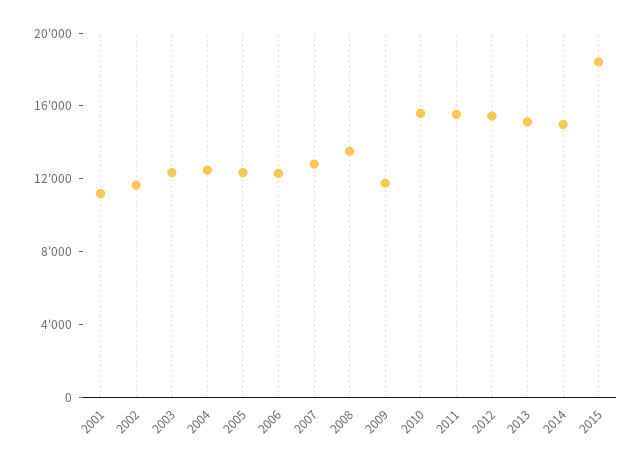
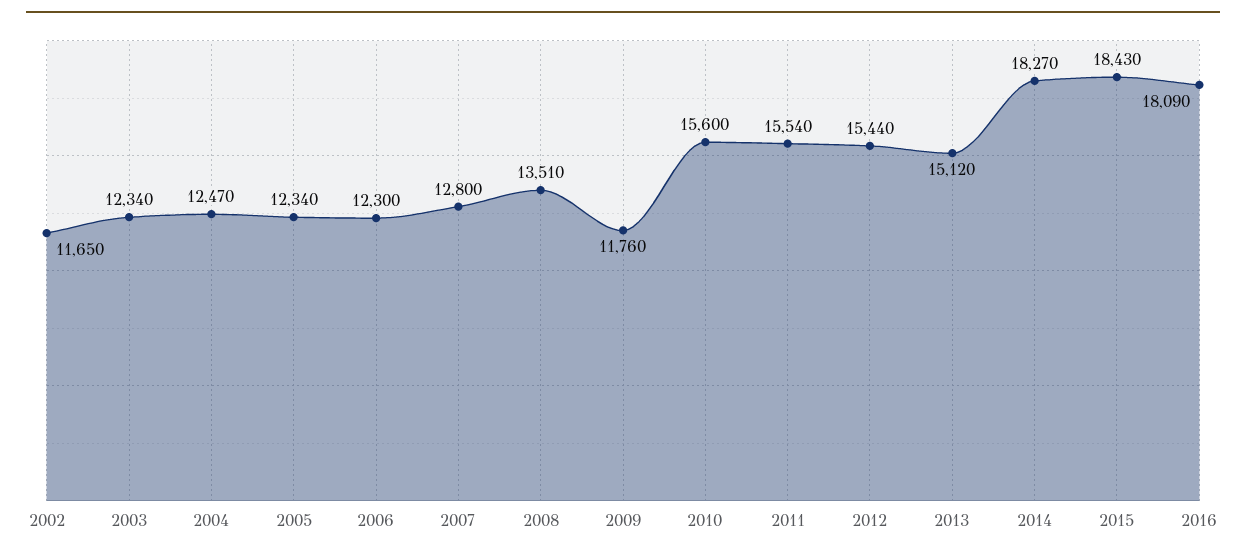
2001: 11000 -> none
2014: 15000 -> 18270
2016: none -> 18090

